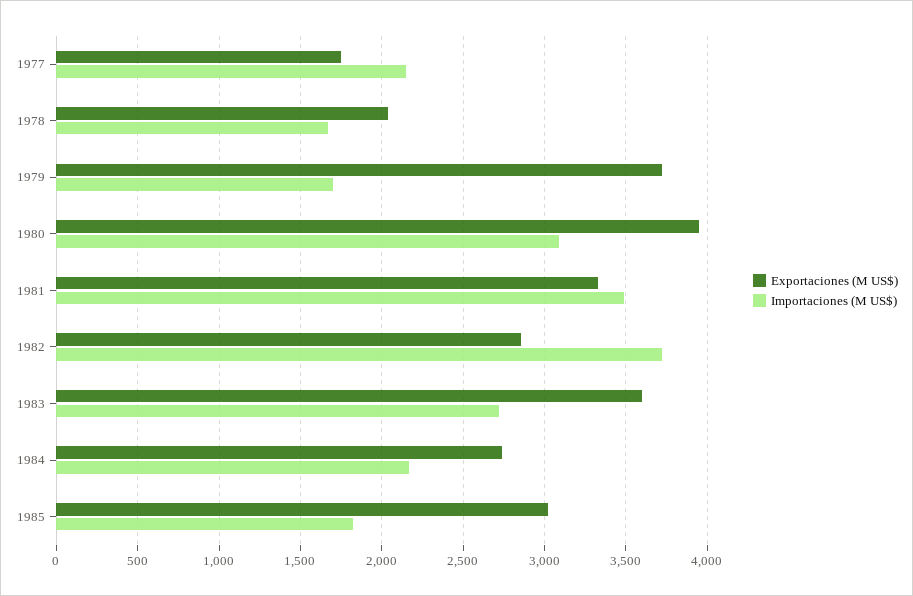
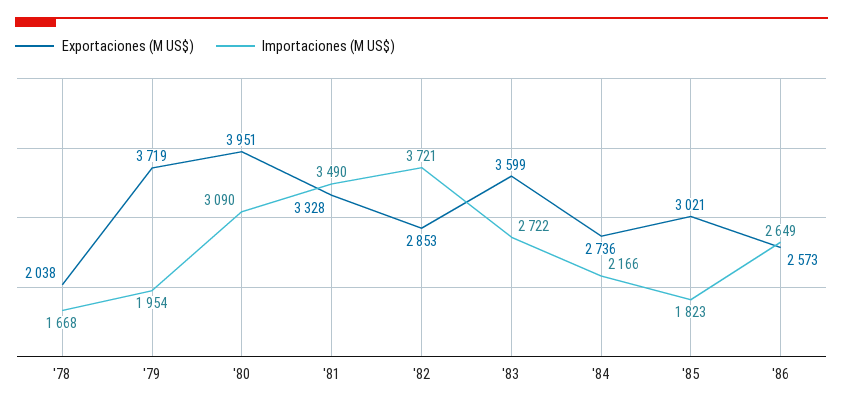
Exportaciones (M US$), 1977: 1750 -> none
Importaciones (M US$), 1977: 2150 -> none
Importaciones (M US$), 1979: 1700 -> 1954
Exportaciones (M US$), '86: none -> 2573
Importaciones (M US$), '86: none -> 2649

